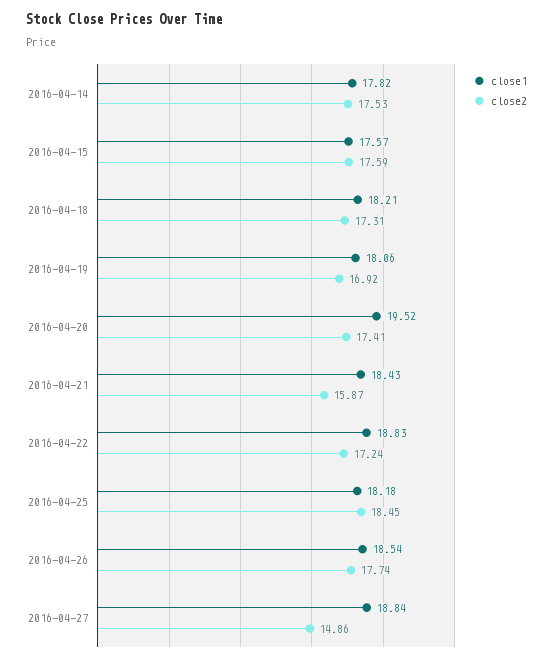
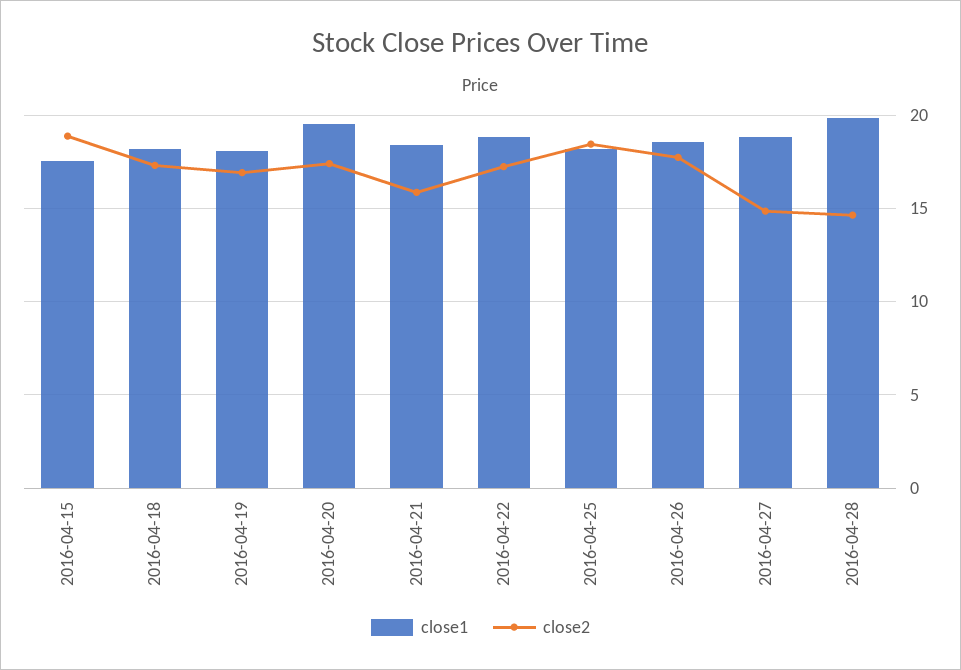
close1, 2016-04-14: 17.82 -> none
close2, 2016-04-14: 17.53 -> none
close2, 2016-04-15: 17.59 -> 19
close1, 2016-04-28: none -> 20
close2, 2016-04-28: none -> 14.5

